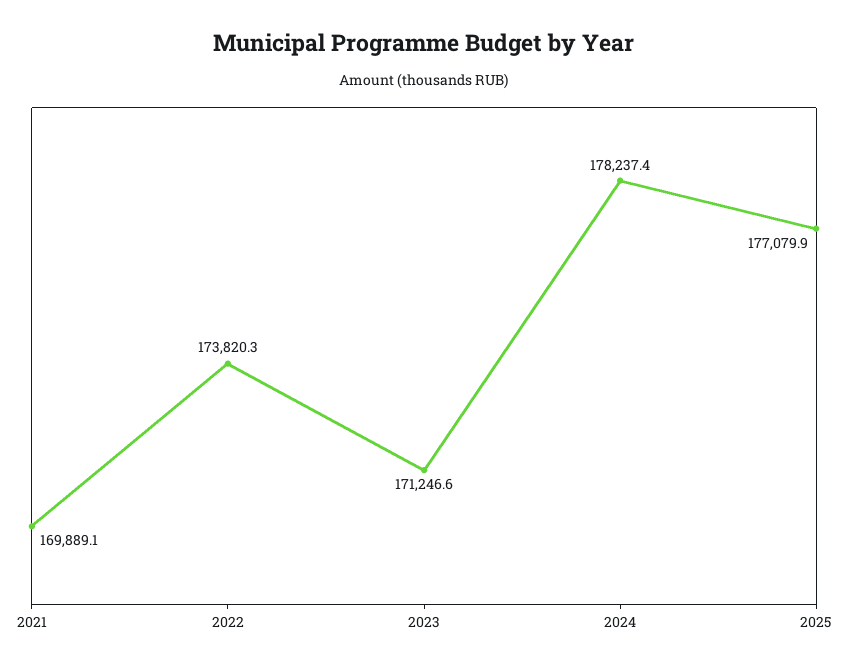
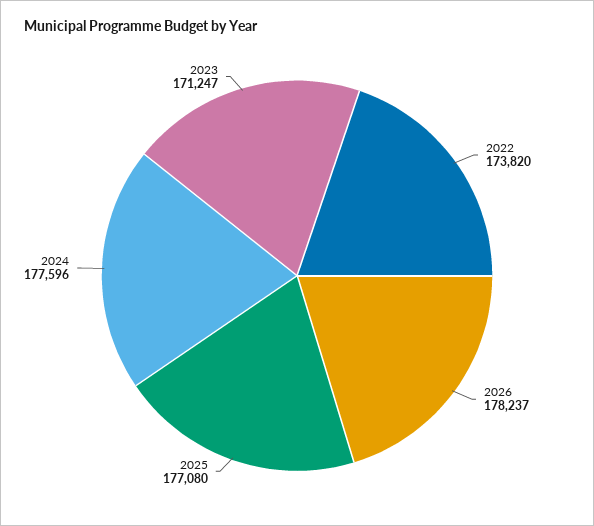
2021: 169889.1 -> none
2024: 178237.4 -> 177596
2026: none -> 178237

